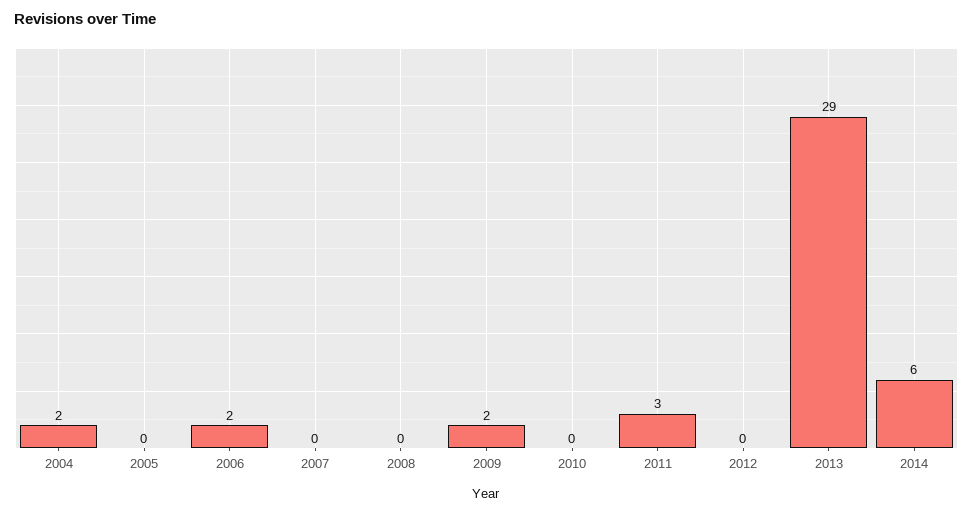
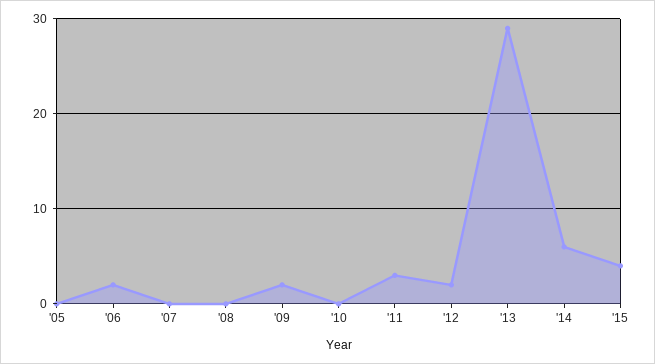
2004: 2 -> none
2012: 0 -> 2
'15: none -> 4

